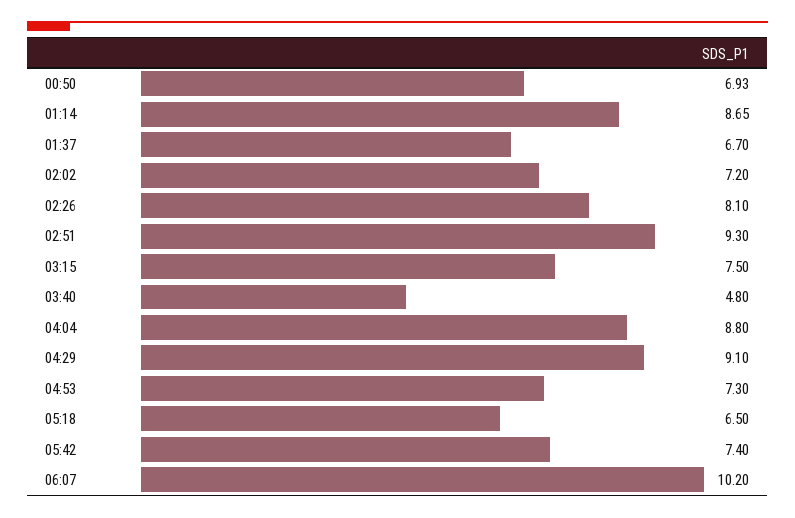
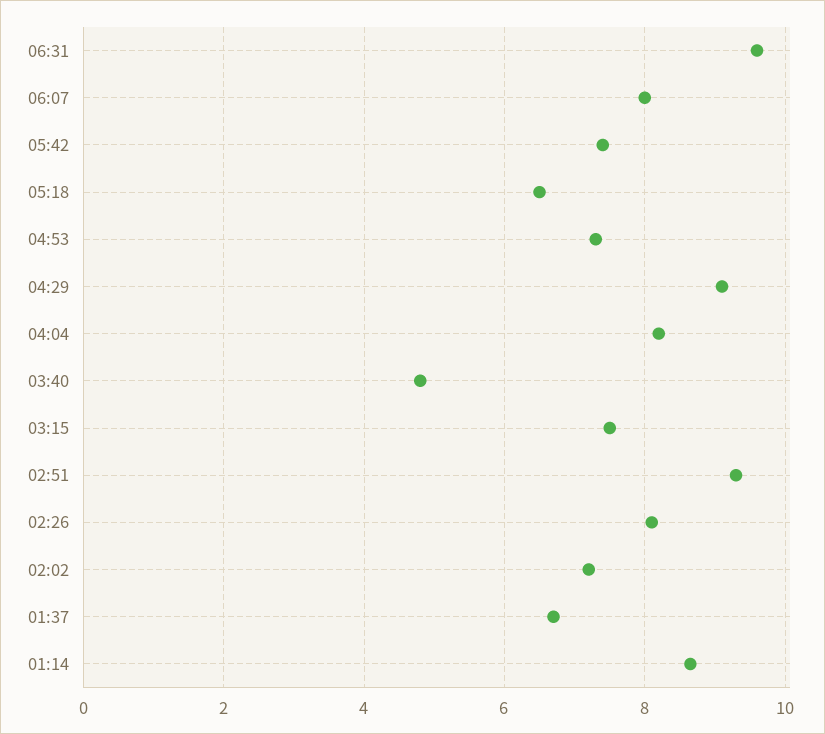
00:50: 6.93 -> none
04:04: 8.8 -> 8.2
06:07: 10.2 -> 8
06:31: none -> 9.6

